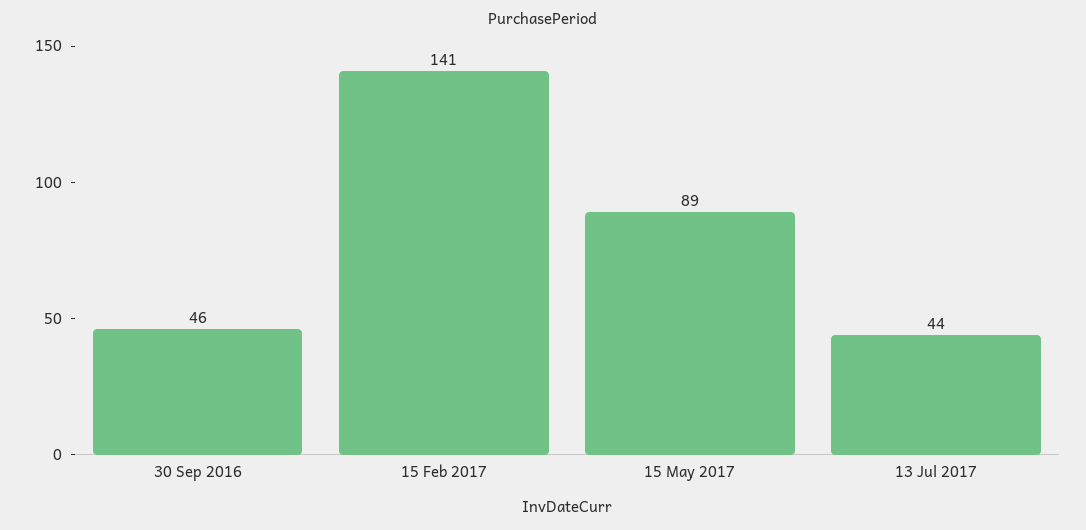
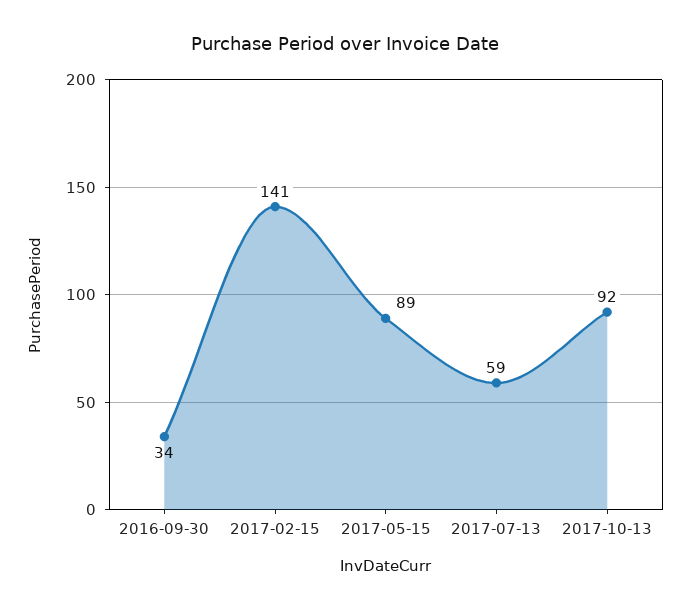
30 Sep 2016: 46 -> 34
13 Jul 2017: 44 -> 59
2017-10-13: none -> 92

